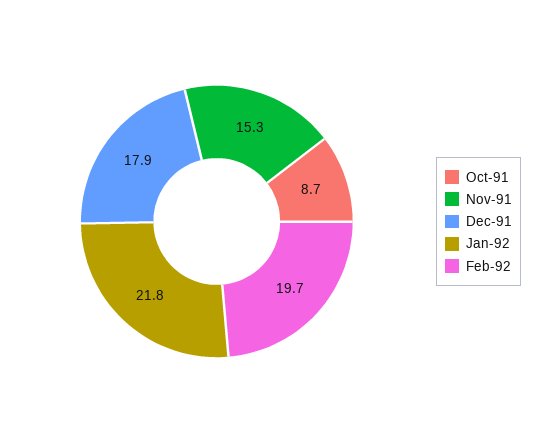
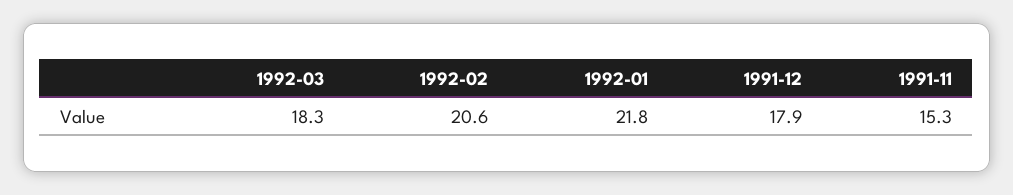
Oct-91: 8.7 -> none
Feb-92: 19.7 -> 20.6
1992-03: none -> 18.3

